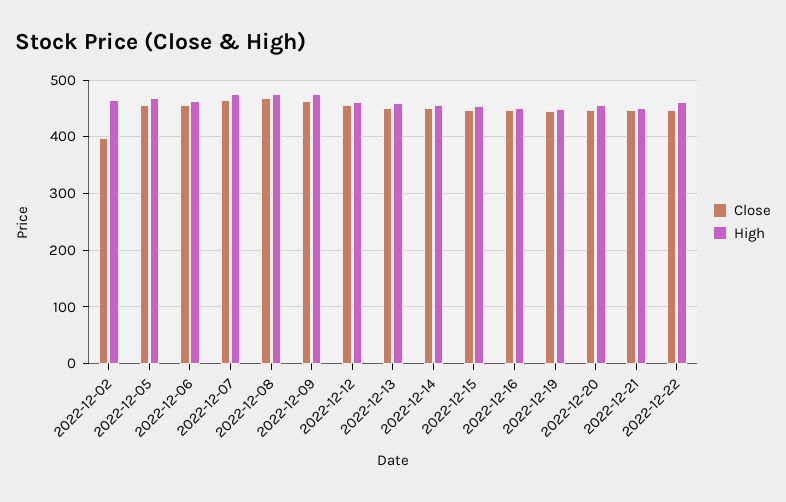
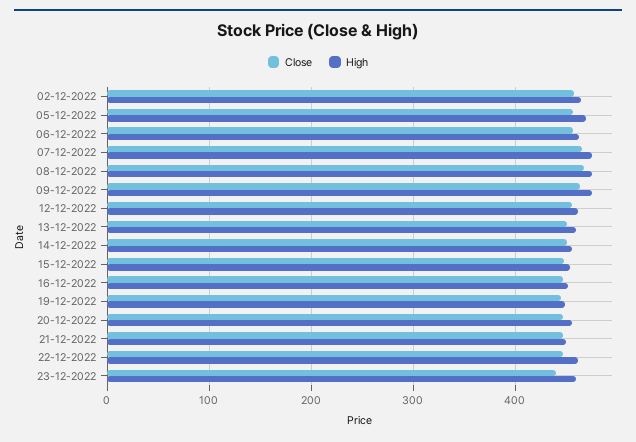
Close, 2022-12-02: 400 -> 460
Close, 23-12-2022: none -> 440
High, 23-12-2022: none -> 460

